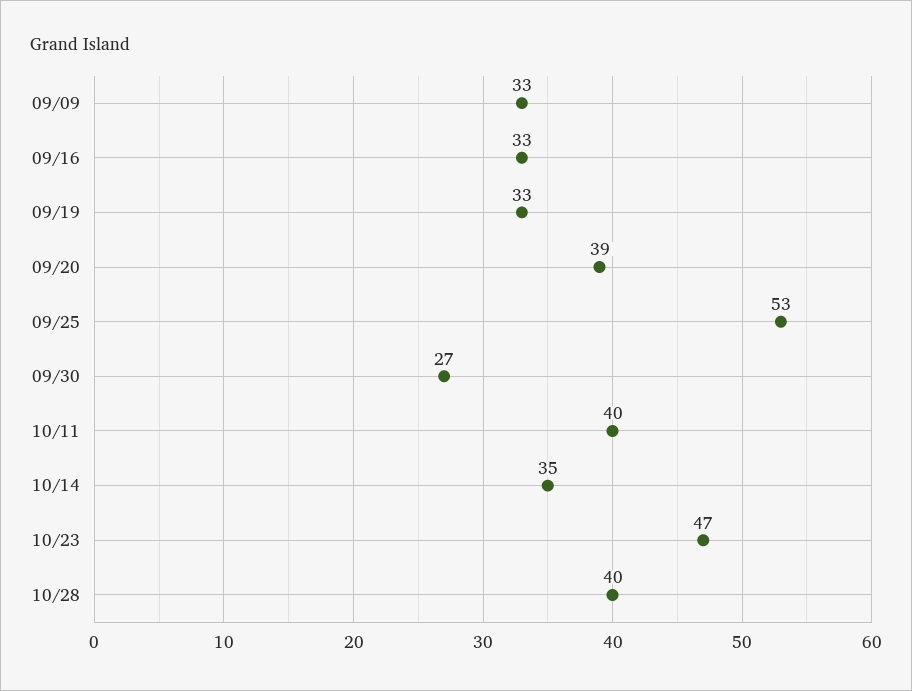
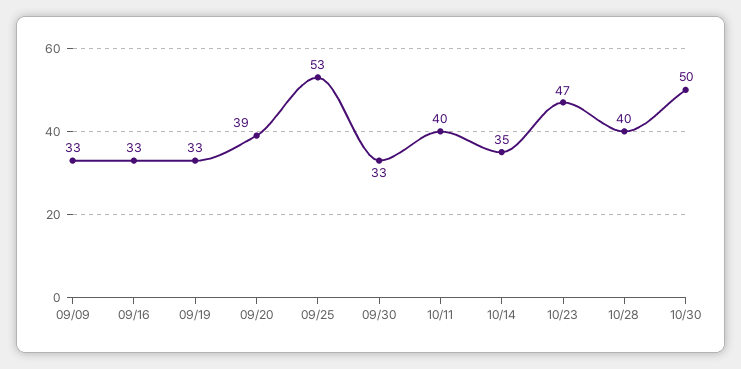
09/30: 27 -> 33
10/30: none -> 50

